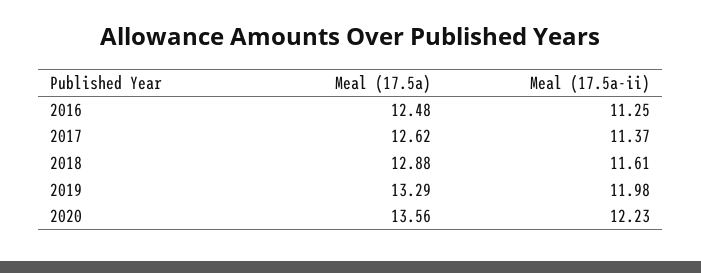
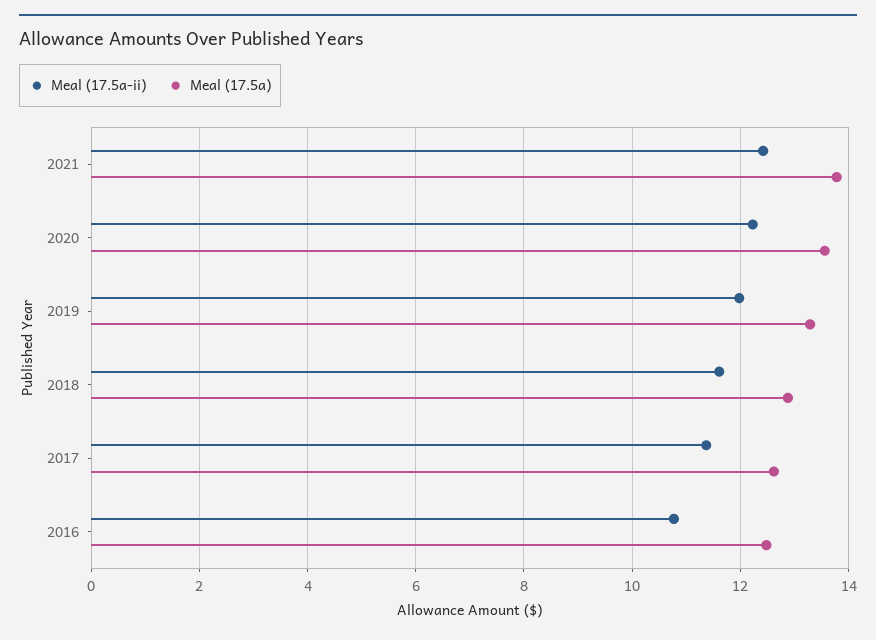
Meal (17.5a-ii), 2016: 11.25 -> 10.8
Meal (17.5a-ii), 2021: none -> 12.4
Meal (17.5a), 2021: none -> 13.8

